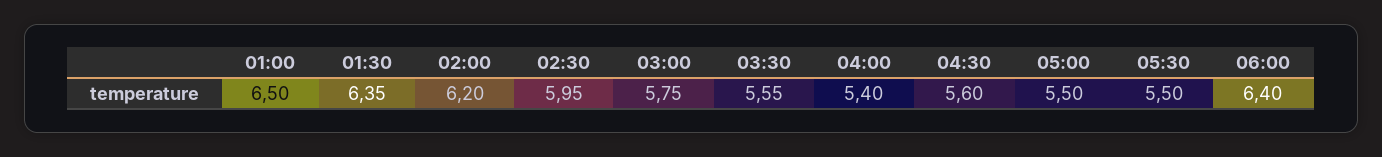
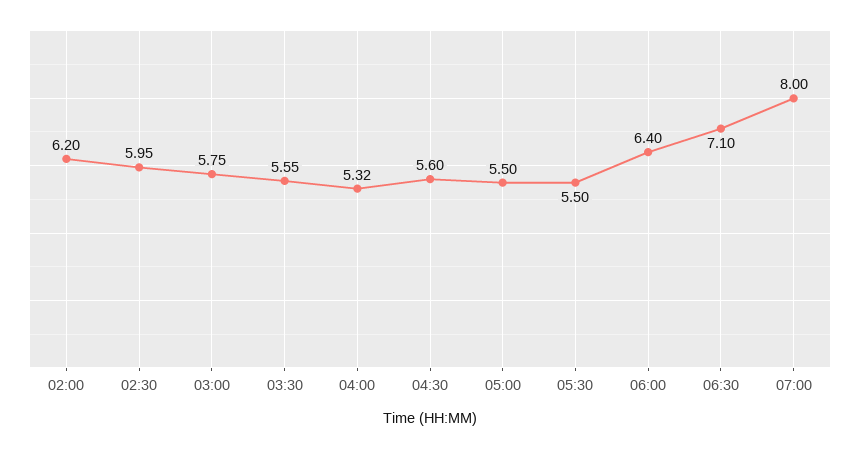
01:00: 6.5 -> none
01:30: 6.35 -> none
04:00: 5.4 -> 5.32
06:30: none -> 7.1
07:00: none -> 8

